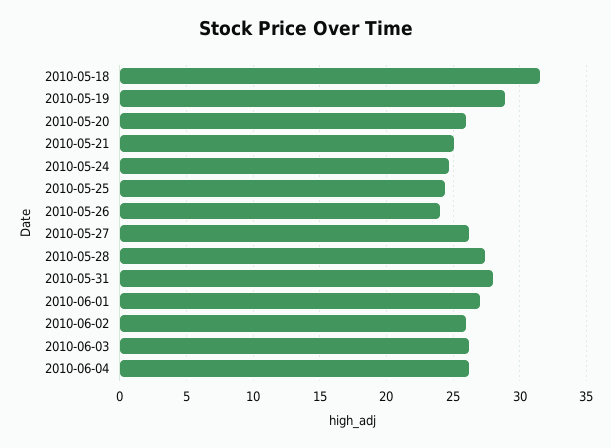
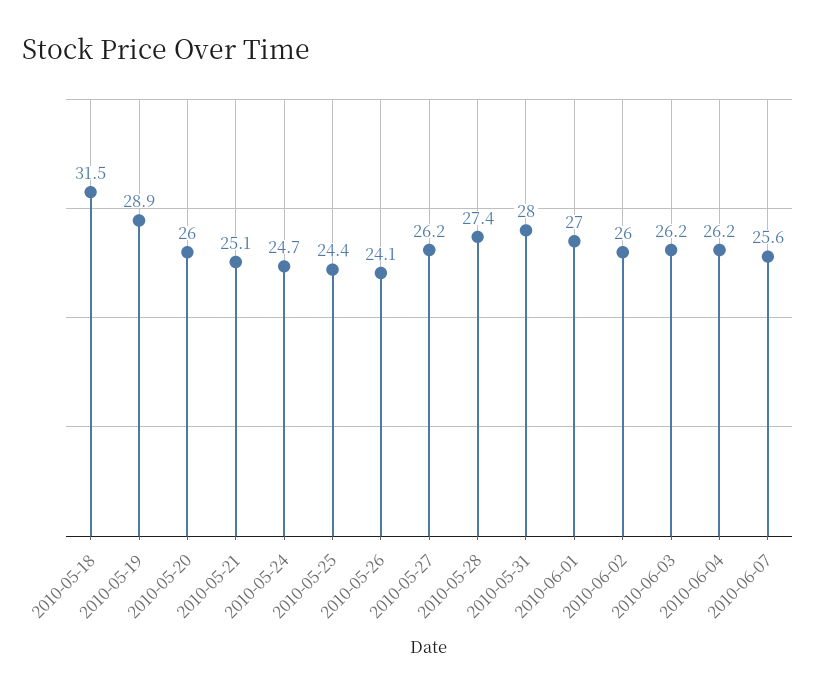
2010-06-07: none -> 25.6

